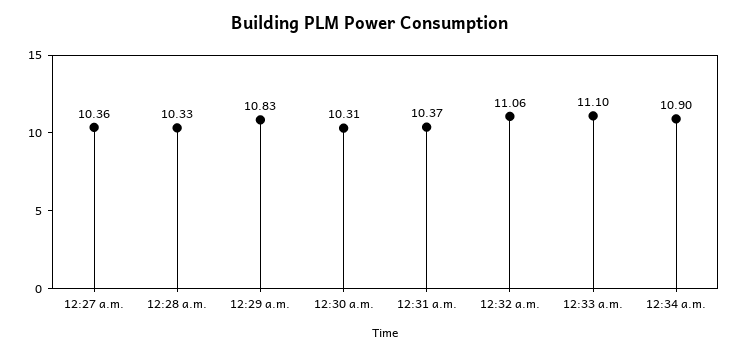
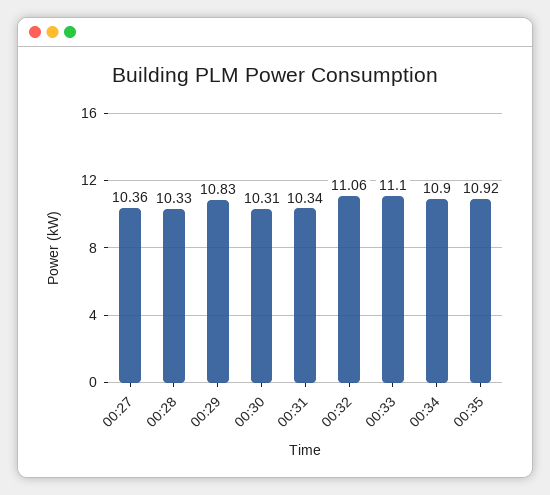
12:31 a.m.: 10.37 -> 10.34
00:35: none -> 10.92

